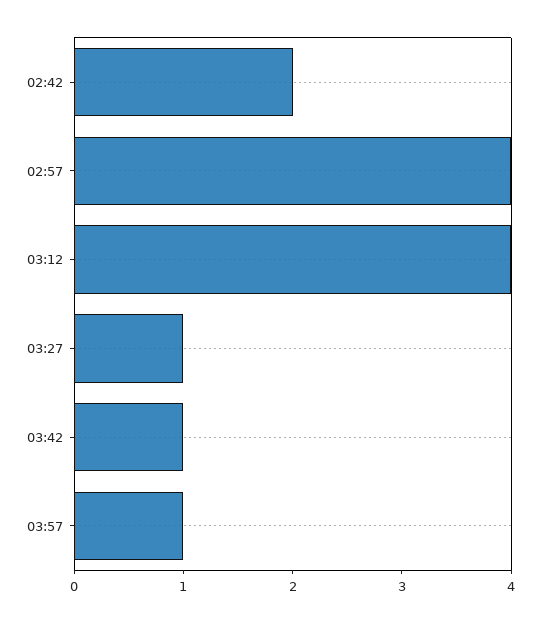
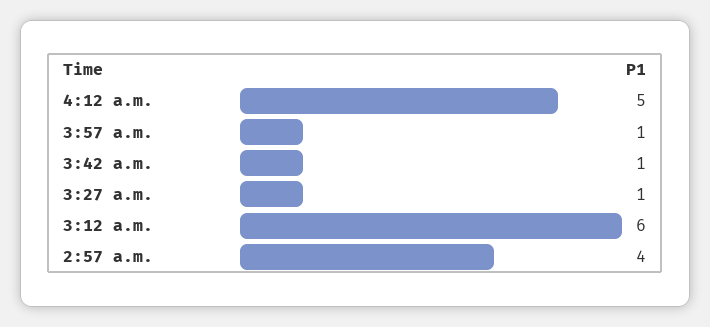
02:42: 2 -> none
03:12: 4 -> 6
4:12 a.m.: none -> 5

